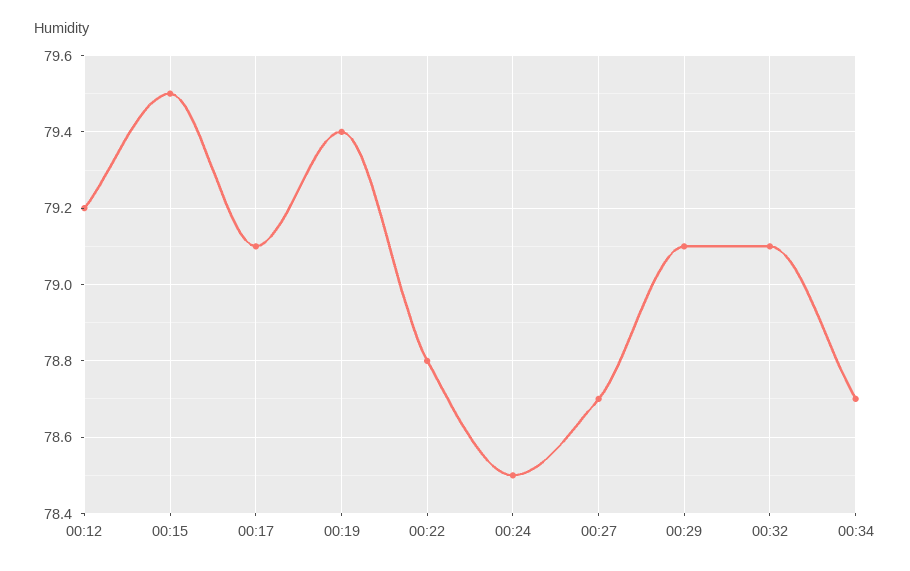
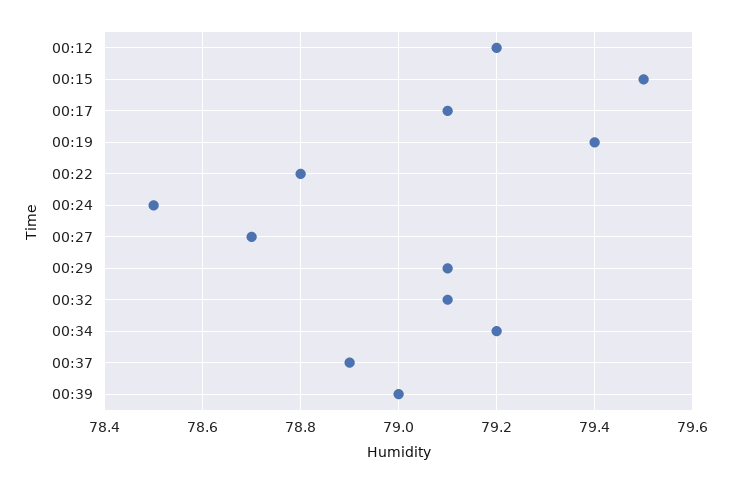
00:34: 78.7 -> 79.2
00:37: none -> 78.9
00:39: none -> 79

